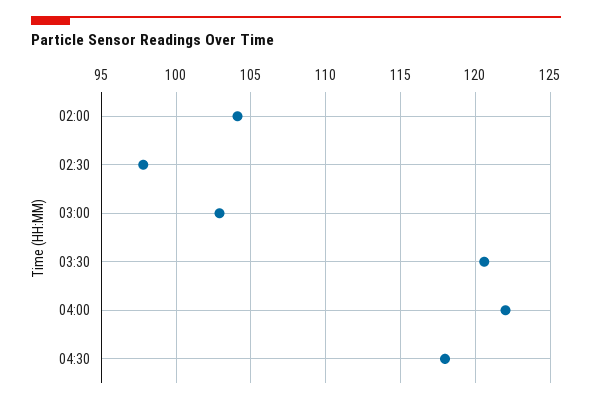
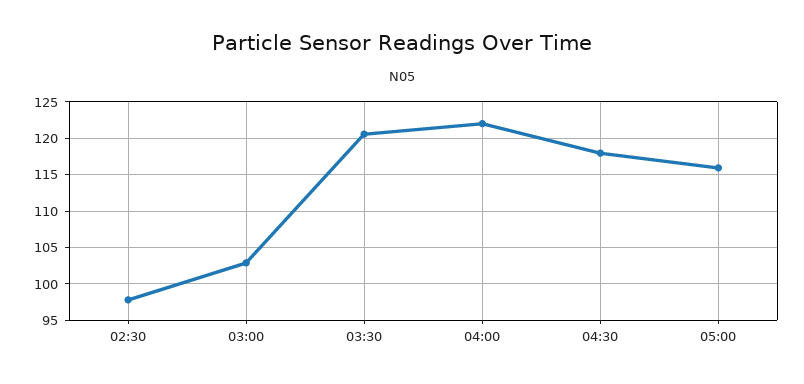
02:00: 104 -> none
05:00: none -> 116

